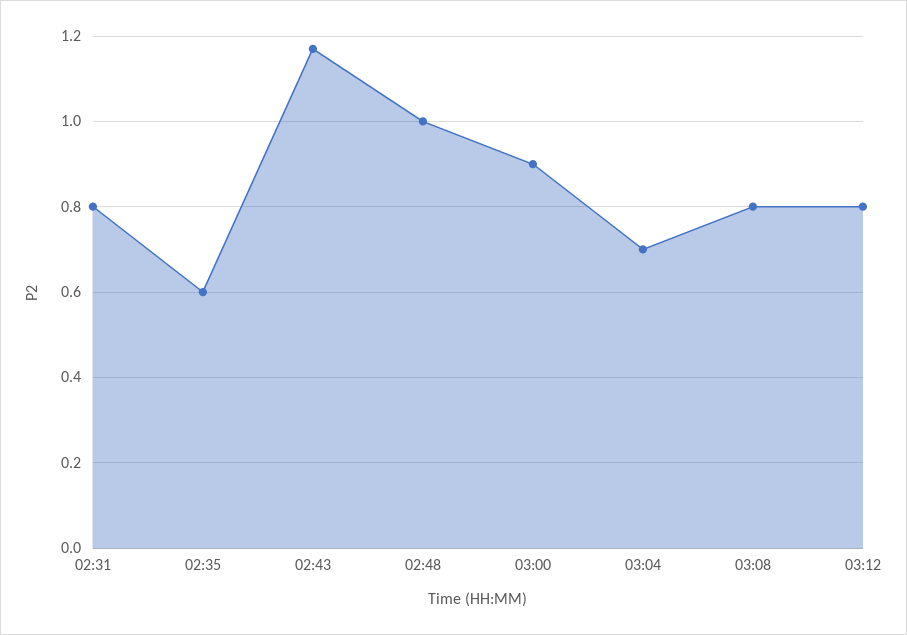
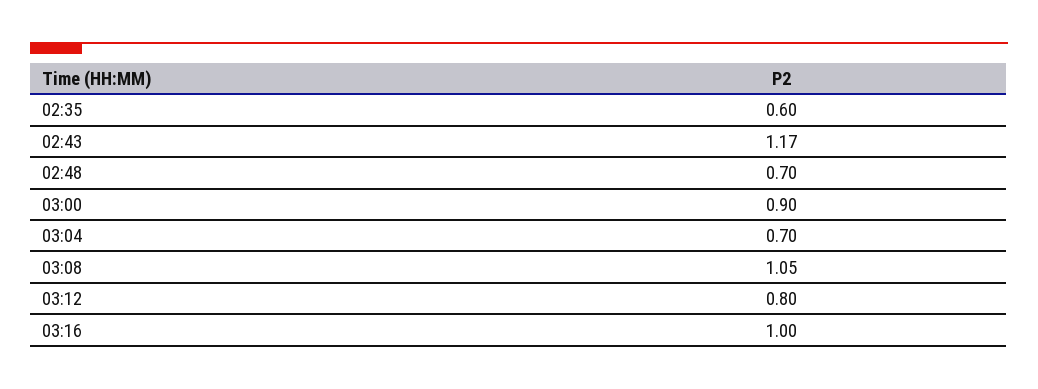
02:31: 0.8 -> none
02:48: 1 -> 0.7
03:08: 0.8 -> 1.05
03:16: none -> 1

